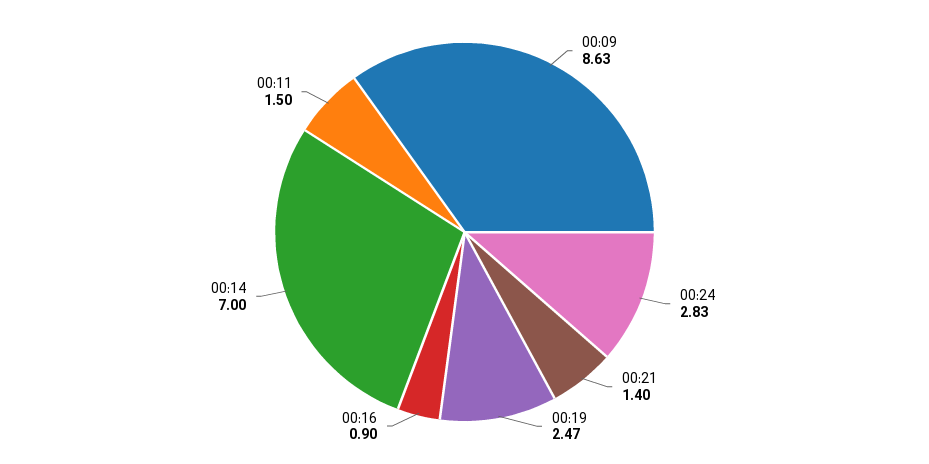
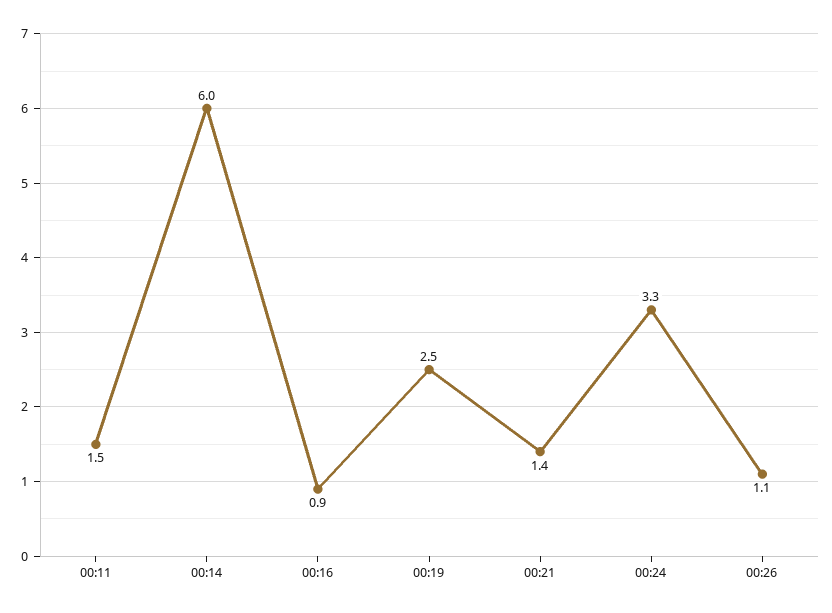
00:09: 8.63 -> none
00:24: 2.83 -> 3.3
00:14: 7 -> 6
00:26: none -> 1.1

